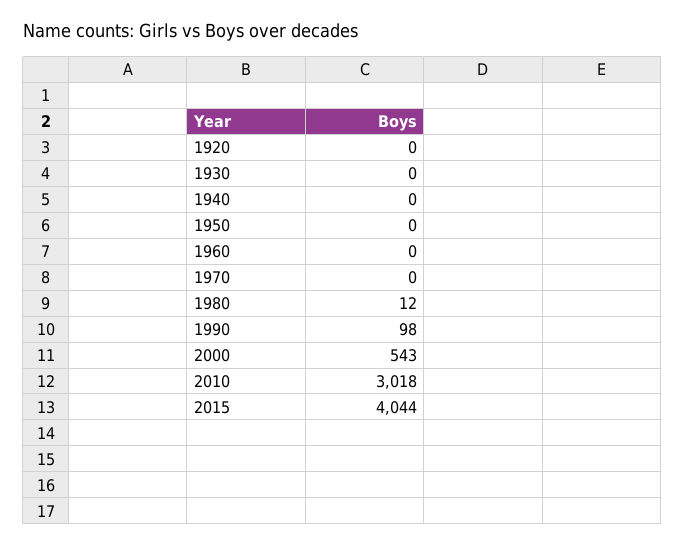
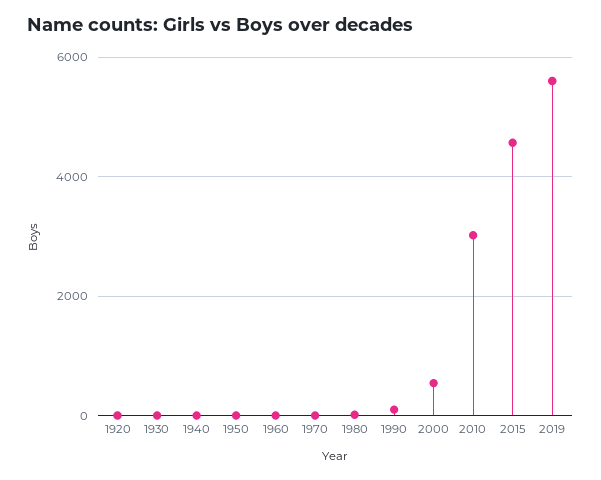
2015: 4044 -> 4600
2019: none -> 5600

